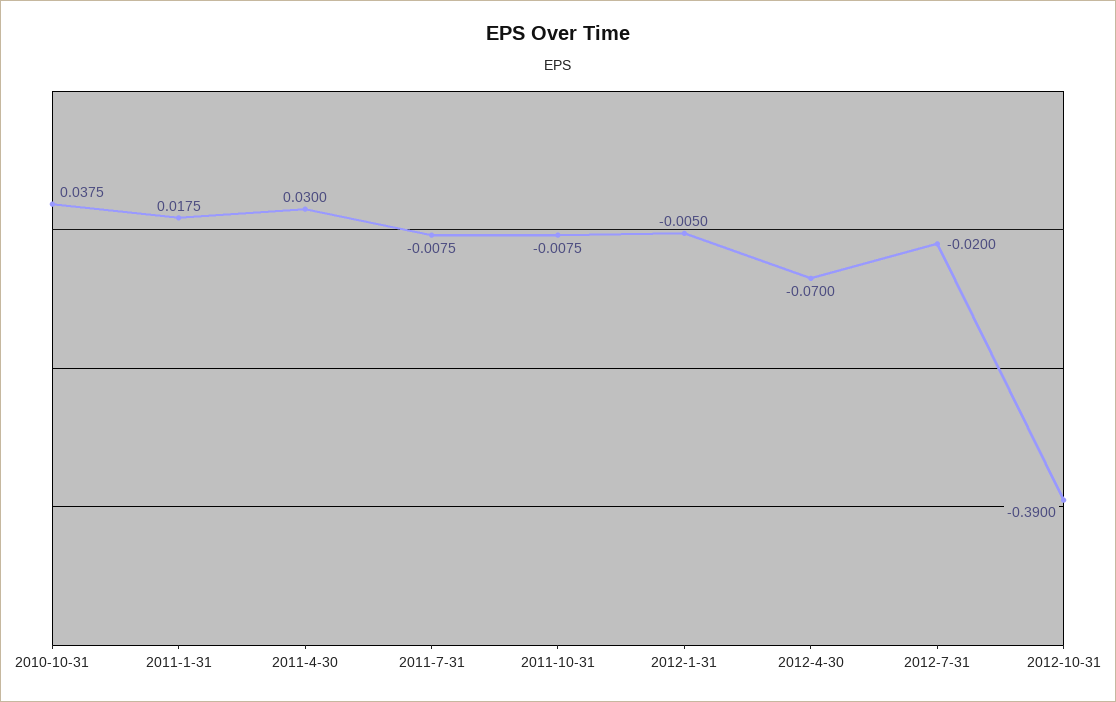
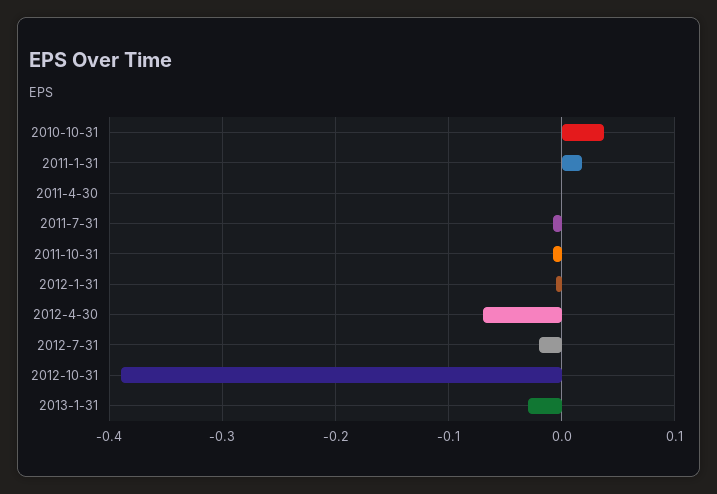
2011-4-30: 0.03 -> 0
2013-1-31: none -> -0.03

